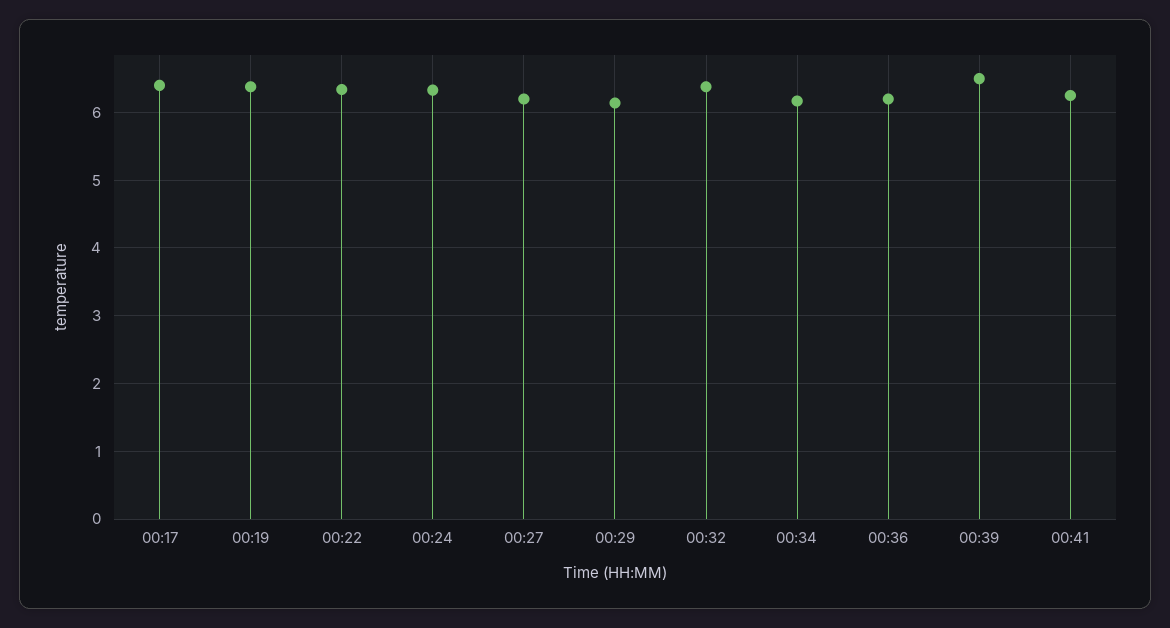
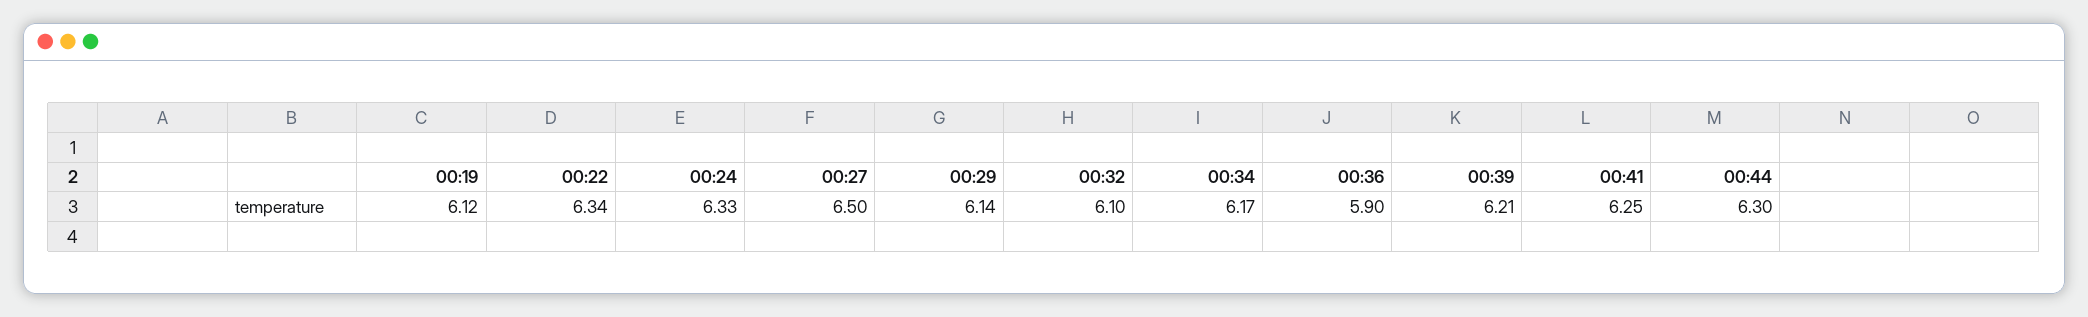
00:17: 6.4 -> none
00:19: 6.4 -> 6.12
00:27: 6.2 -> 6.5
00:32: 6.4 -> 6.1
00:36: 6.2 -> 5.9
00:39: 6.5 -> 6.21
00:44: none -> 6.3

